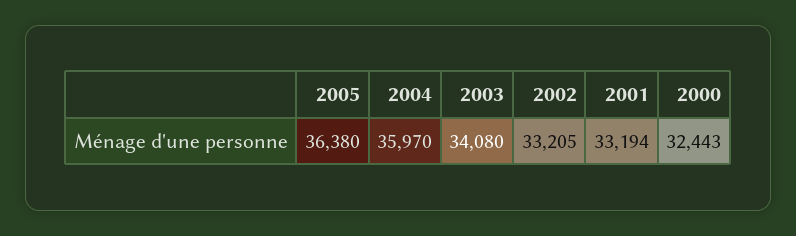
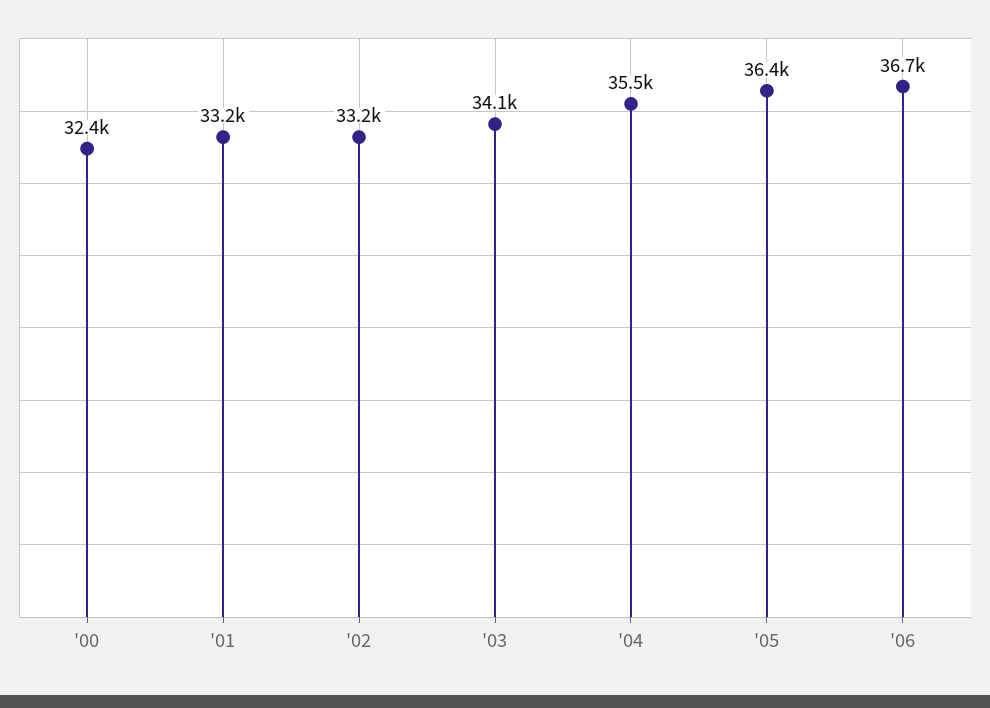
2004: 35970 -> 35500
'06: none -> 36700

